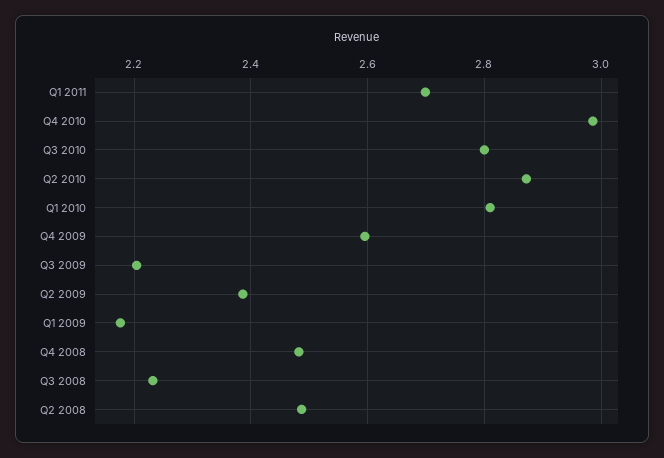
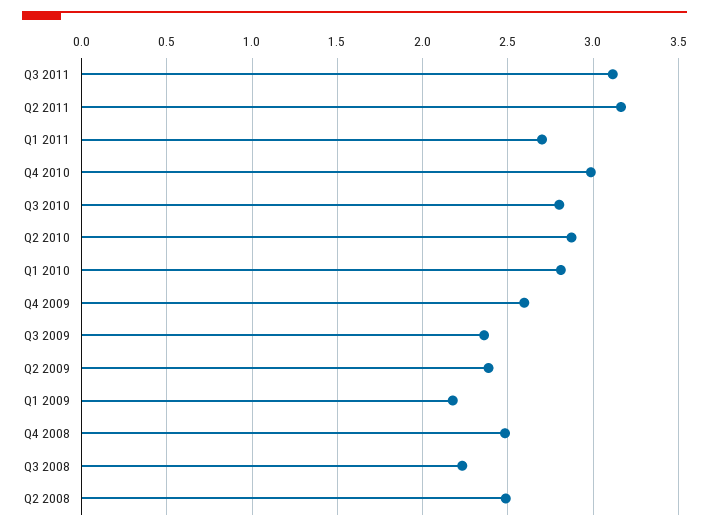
Q3 2009: 2.2 -> 2.35
Q3 2011: none -> 3.1
Q2 2011: none -> 3.15

